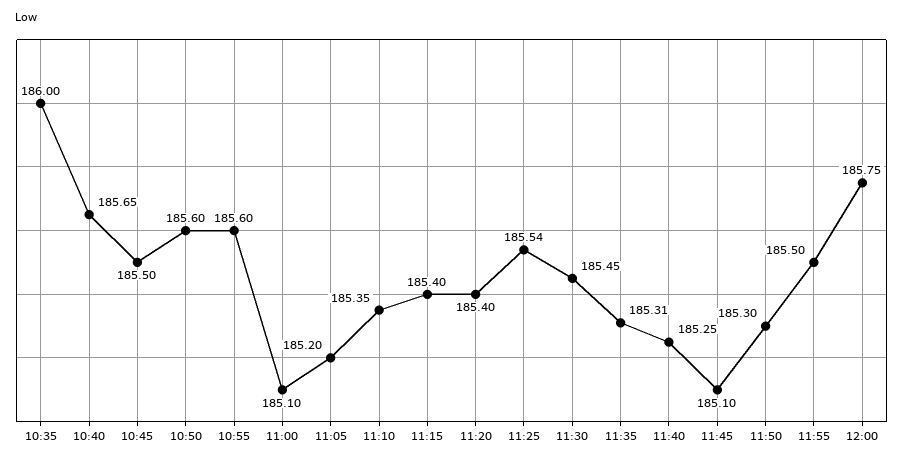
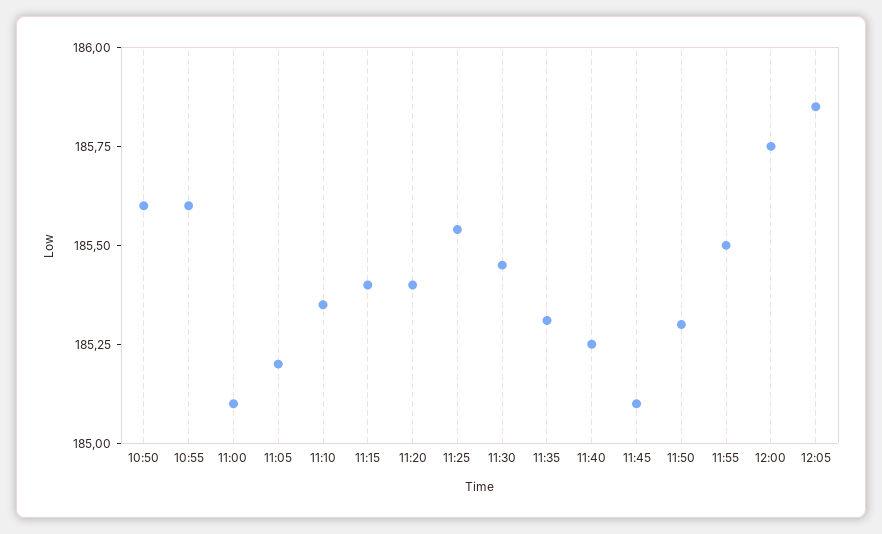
10:35: 186 -> none
10:40: 185.65 -> none
10:45: 185.5 -> none
12:05: none -> 185.85

